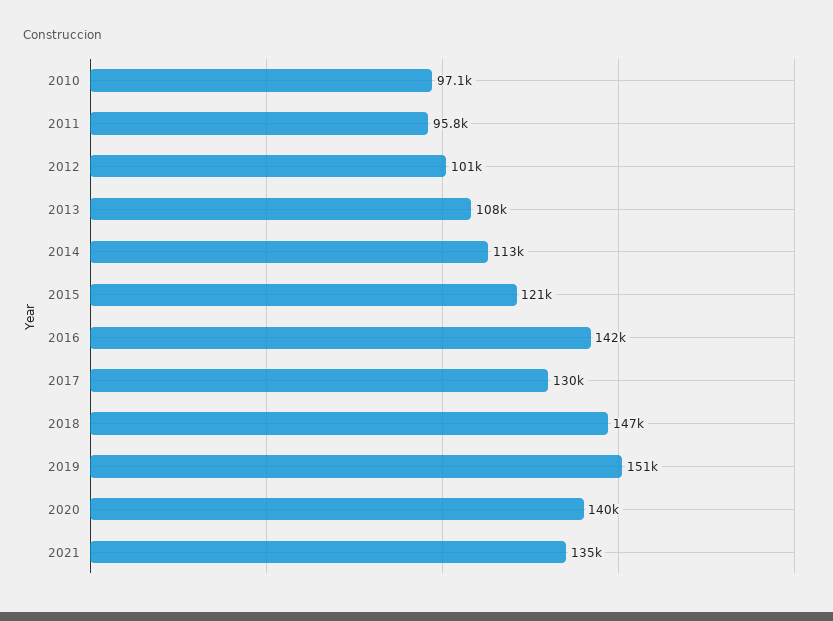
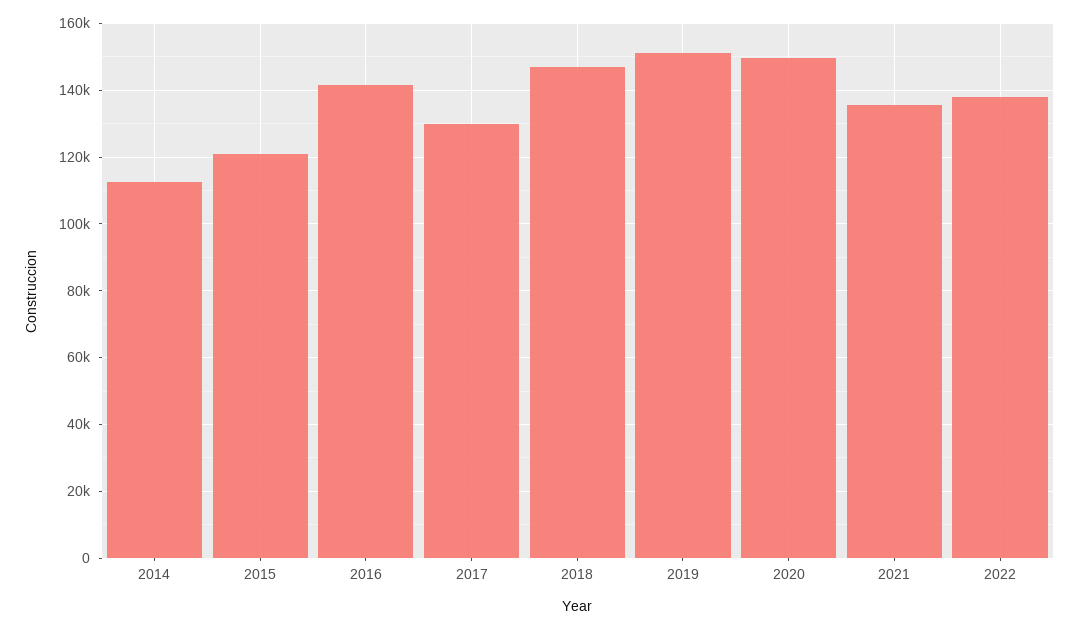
2010: 97100 -> none
2011: 95800 -> none
2012: 101000 -> none
2013: 108000 -> none
2020: 140000 -> 150000
2022: none -> 138000

